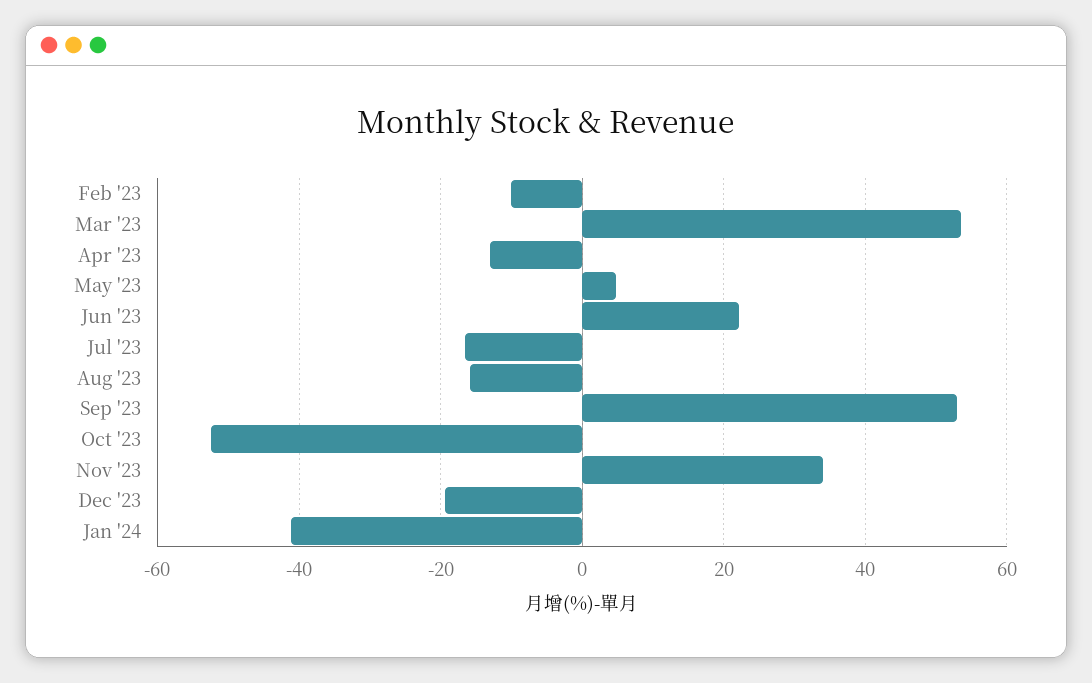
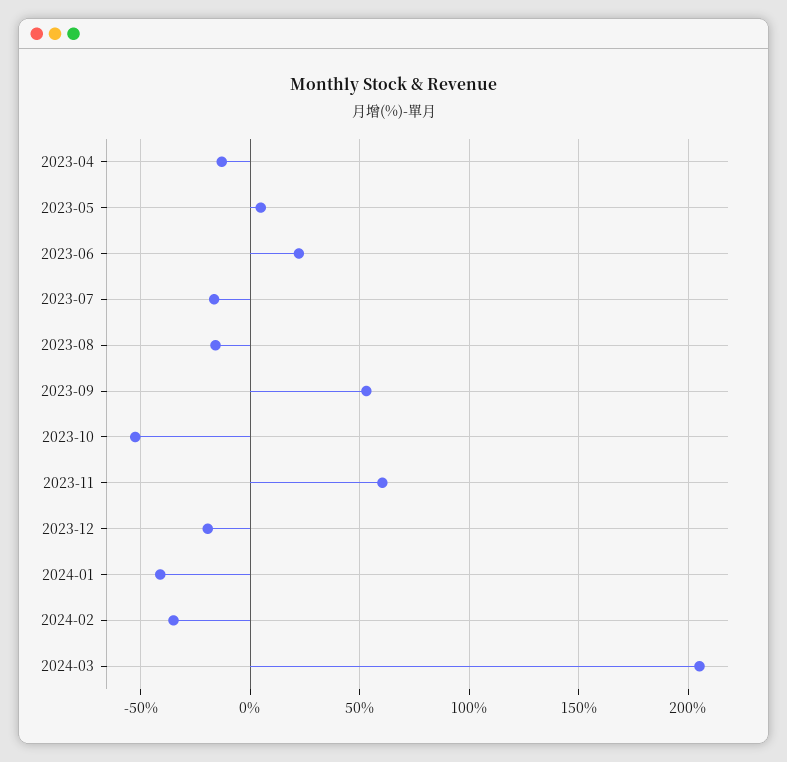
Feb '23: -10 -> none
Mar '23: 54 -> none
Nov '23: 34 -> 60
2024-02: none -> -35
2024-03: none -> 205

